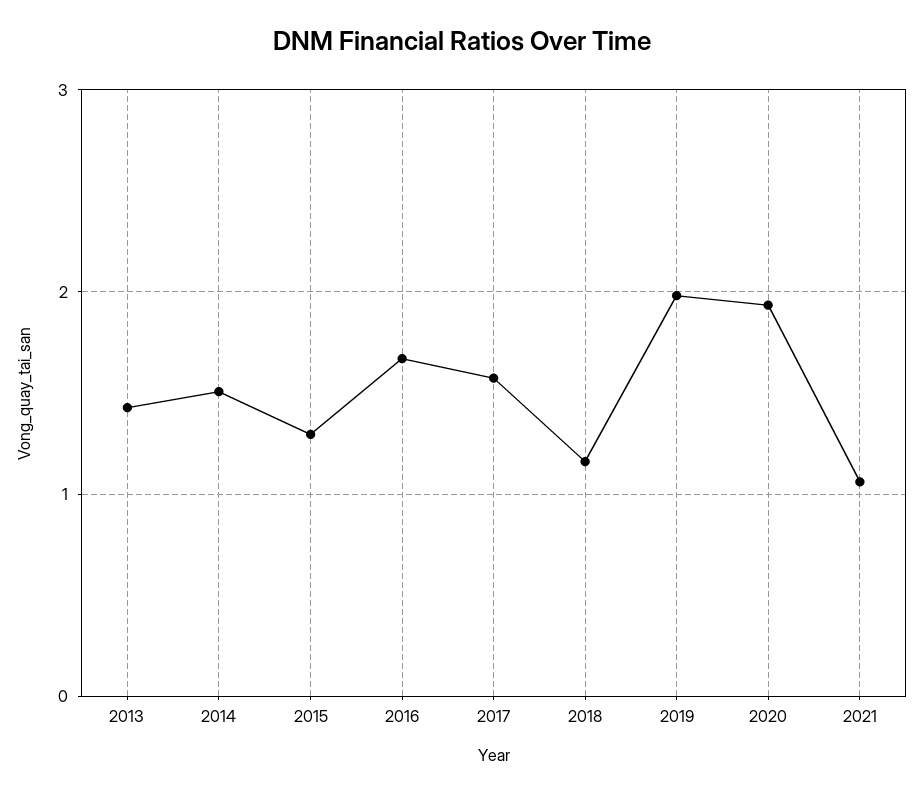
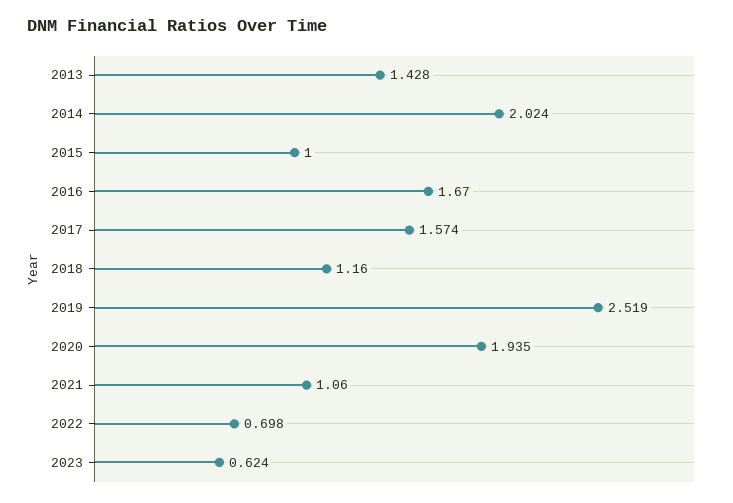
2014: 1.5 -> 2.024
2015: 1.3 -> 1
2019: 2 -> 2.519
2022: none -> 0.698
2023: none -> 0.624

